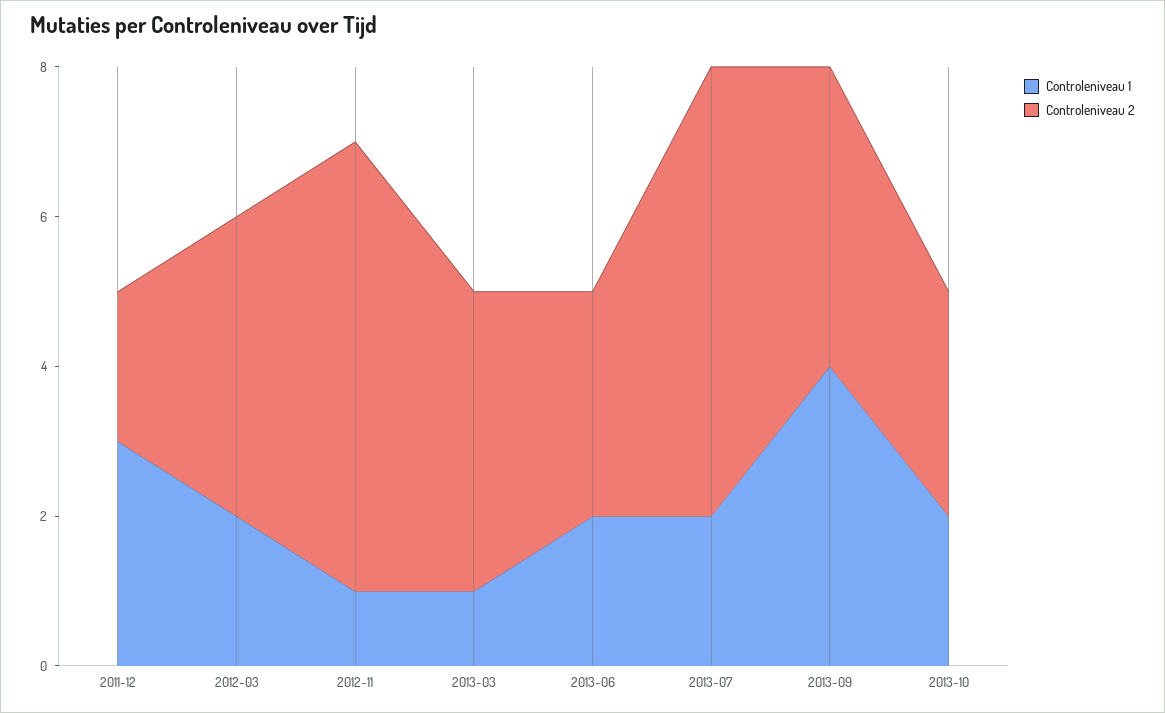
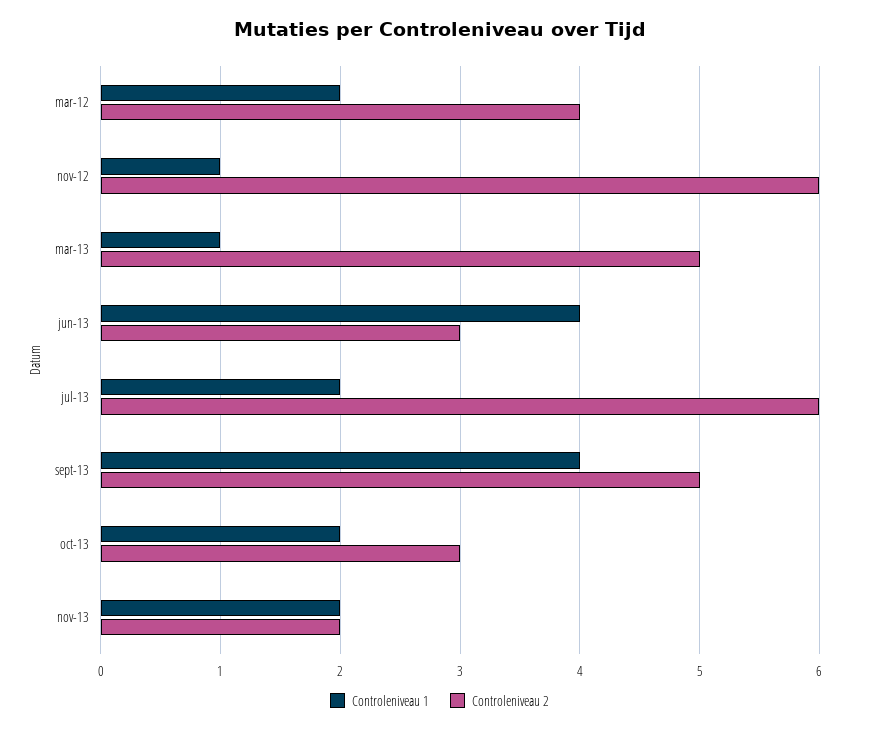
Controleniveau 1, 2011-12: 3 -> none
Controleniveau 2, 2011-12: 2 -> none
Controleniveau 2, 2013-03: 4 -> 5
Controleniveau 1, 2013-06: 2 -> 4
Controleniveau 2, 2013-09: 4 -> 5
Controleniveau 1, nov-13: none -> 2
Controleniveau 2, nov-13: none -> 2

